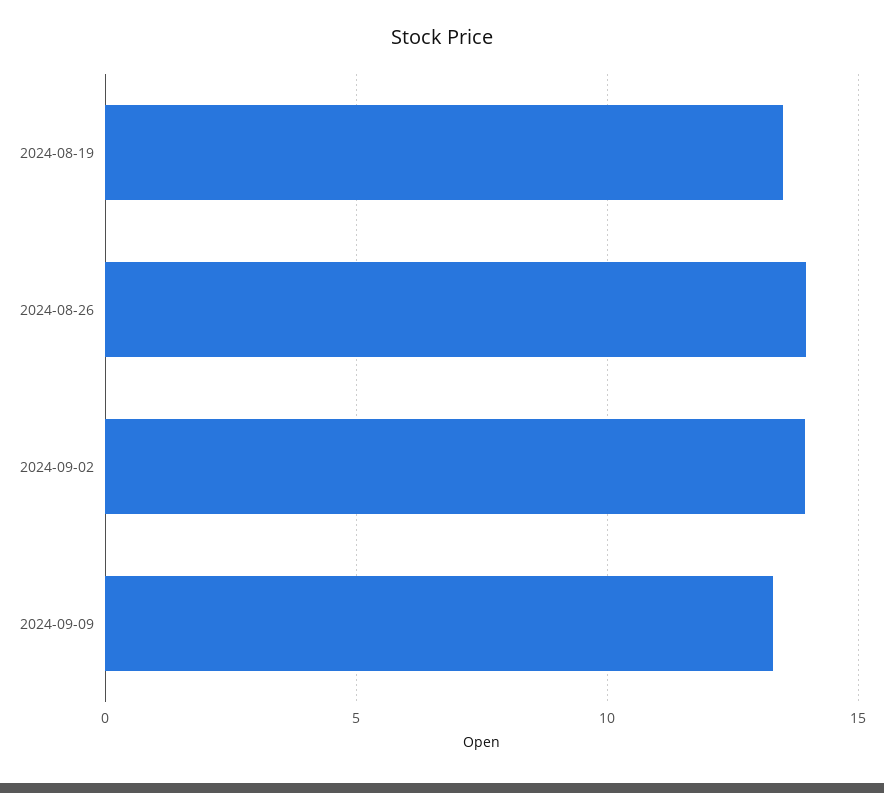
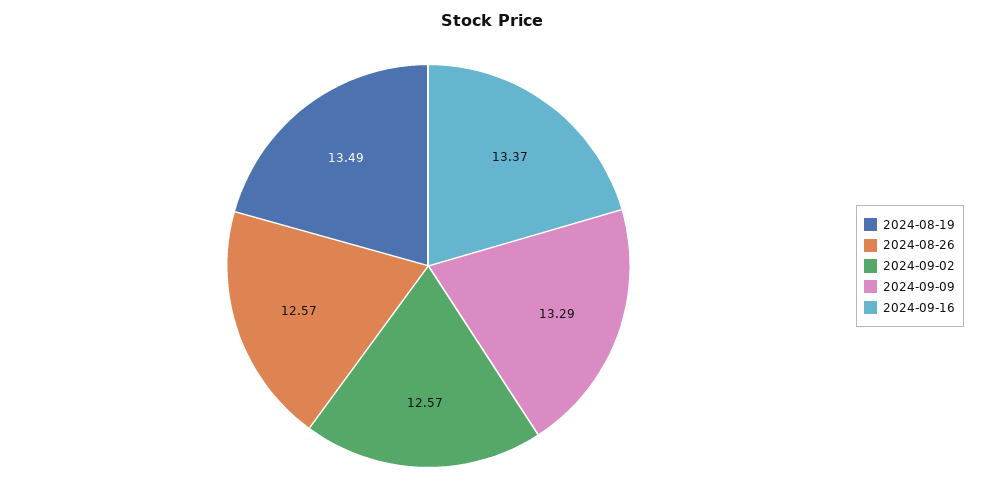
2024-08-26: 14 -> 12.57
2024-09-02: 14 -> 12.57
2024-09-16: none -> 13.37

